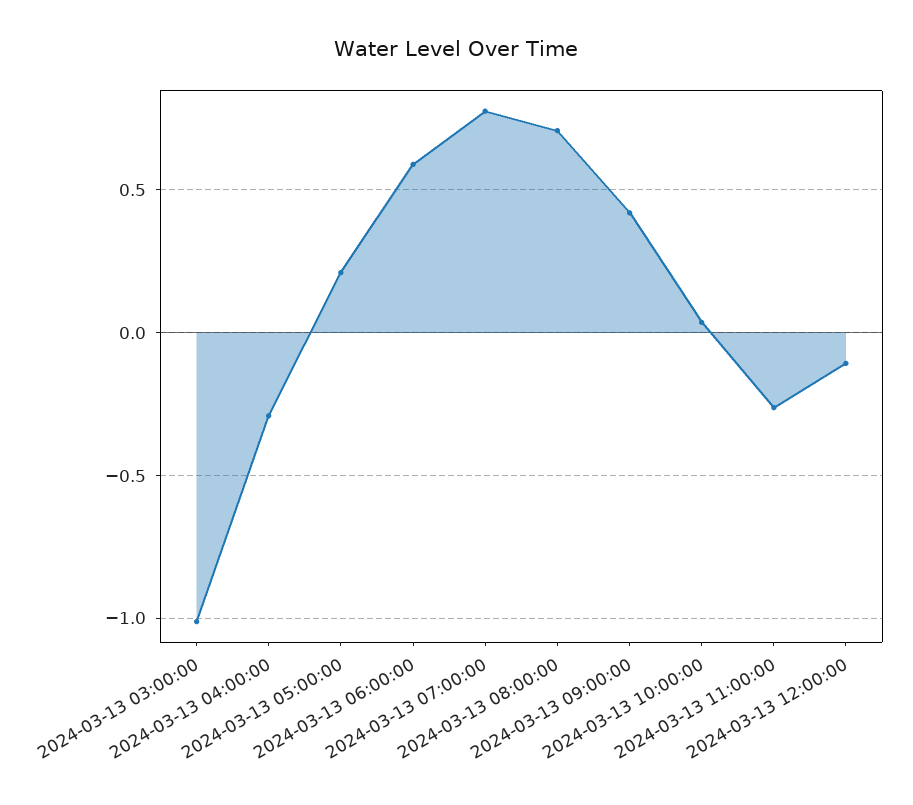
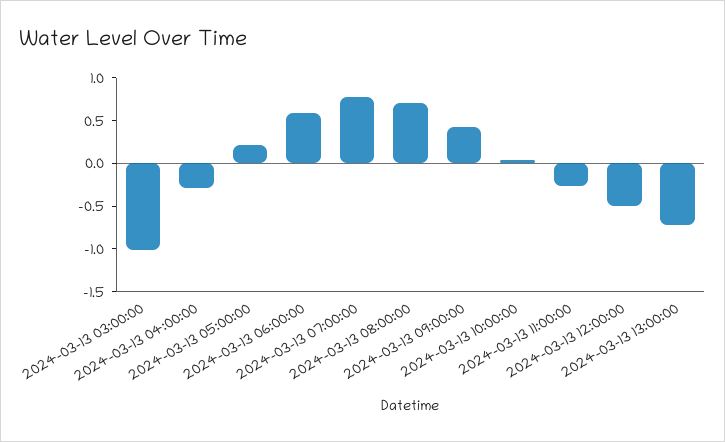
2024-03-13 12:00:00: -0.1 -> -0.5
2024-03-13 13:00:00: none -> -0.7

